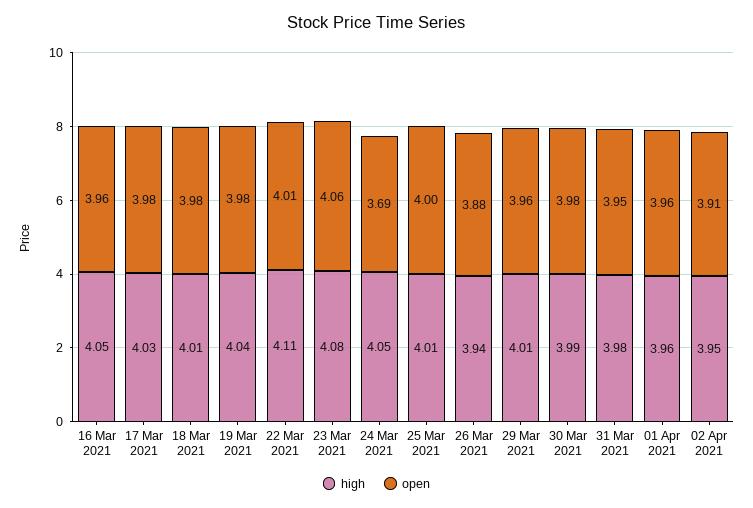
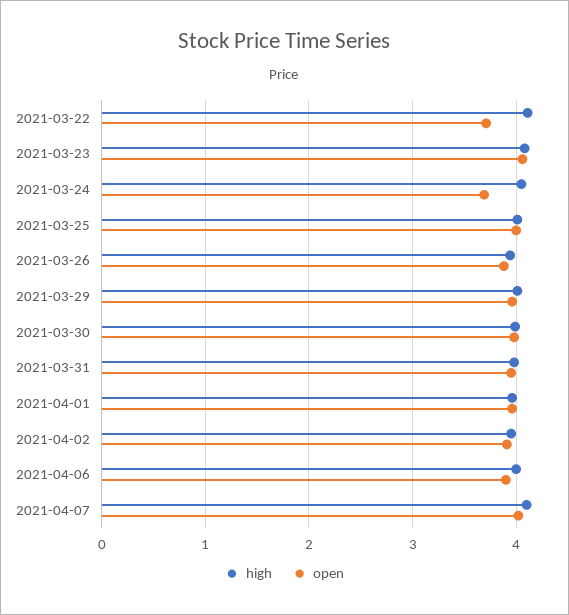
high, 16 Mar 2021: 4.05 -> none
open, 16 Mar 2021: 3.96 -> none
high, 17 Mar 2021: 4.03 -> none
open, 17 Mar 2021: 3.98 -> none
high, 18 Mar 2021: 4.01 -> none
open, 18 Mar 2021: 3.98 -> none
high, 19 Mar 2021: 4.04 -> none
open, 19 Mar 2021: 3.98 -> none
open, 22 Mar 2021: 4.01 -> 3.7
high, 2021-04-06: none -> 4
open, 2021-04-06: none -> 3.9
high, 2021-04-07: none -> 4.1
open, 2021-04-07: none -> 4

